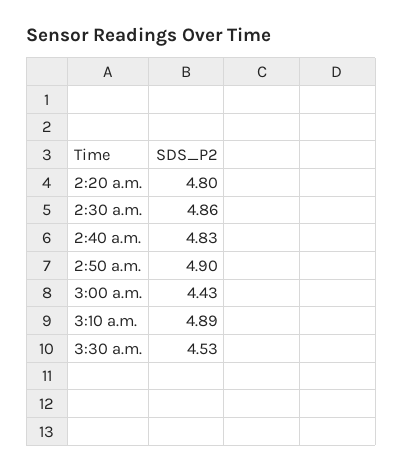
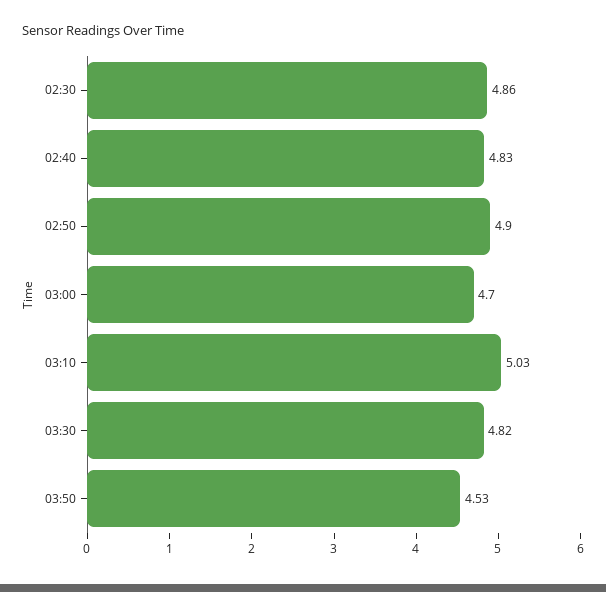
2:20 a.m.: 4.8 -> none
3:00 a.m.: 4.43 -> 4.7
3:10 a.m.: 4.89 -> 5.03
3:30 a.m.: 4.53 -> 4.82
03:50: none -> 4.53

